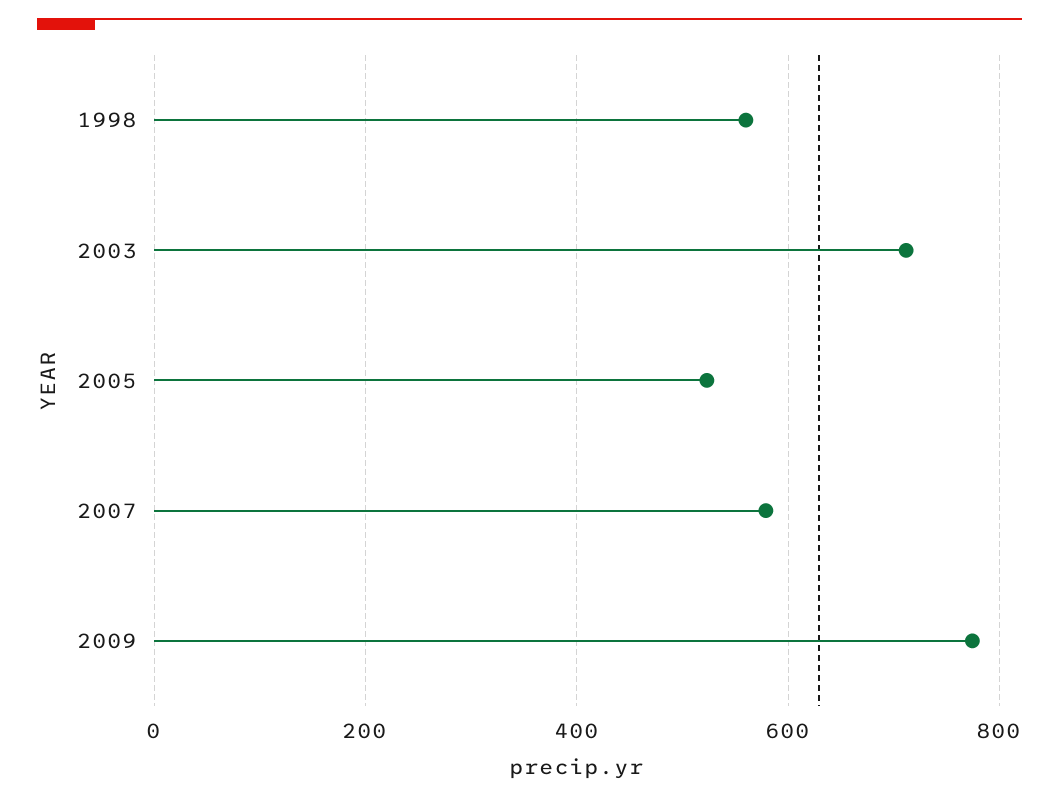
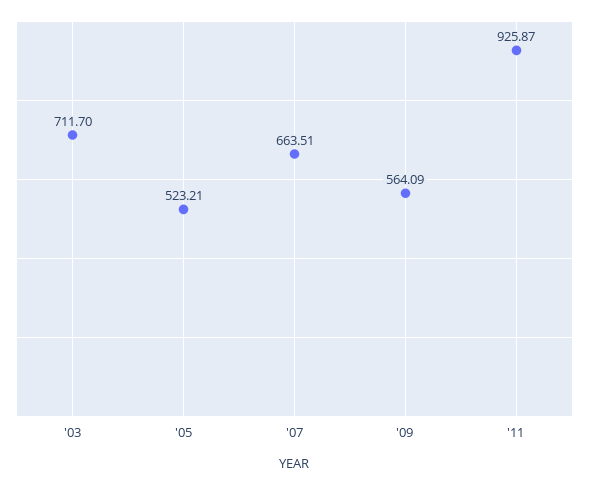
1998: 560 -> none
2007: 580 -> 663.51
2009: 780 -> 564.09
'11: none -> 925.87

